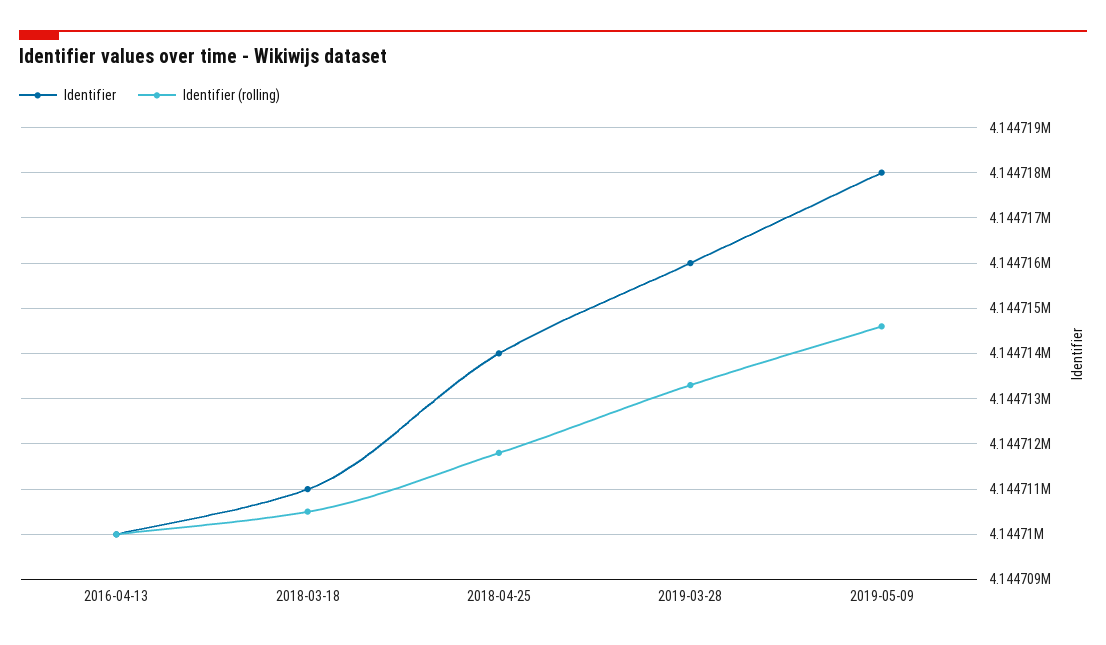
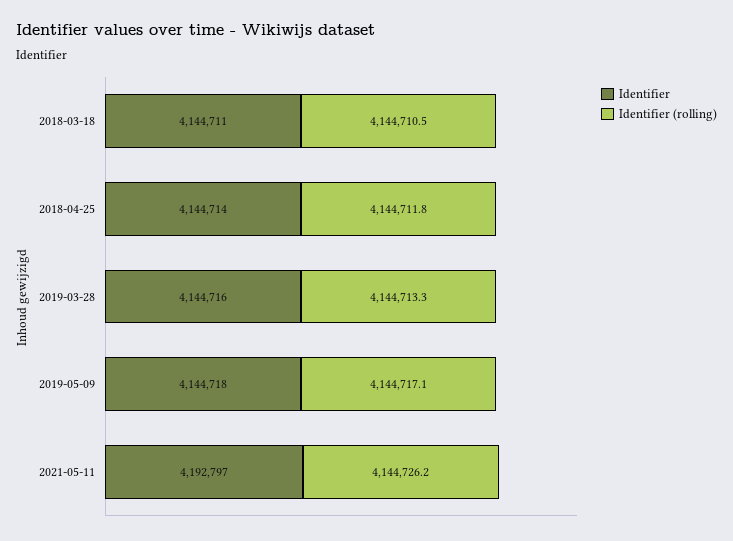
Identifier, 2016-04-13: 4144710 -> none
Identifier (rolling), 2016-04-13: 4144710 -> none
Identifier (rolling), 2019-05-09: 4144714.5 -> 4144717.1
Identifier, 2021-05-11: none -> 4192797
Identifier (rolling), 2021-05-11: none -> 4144726.2

